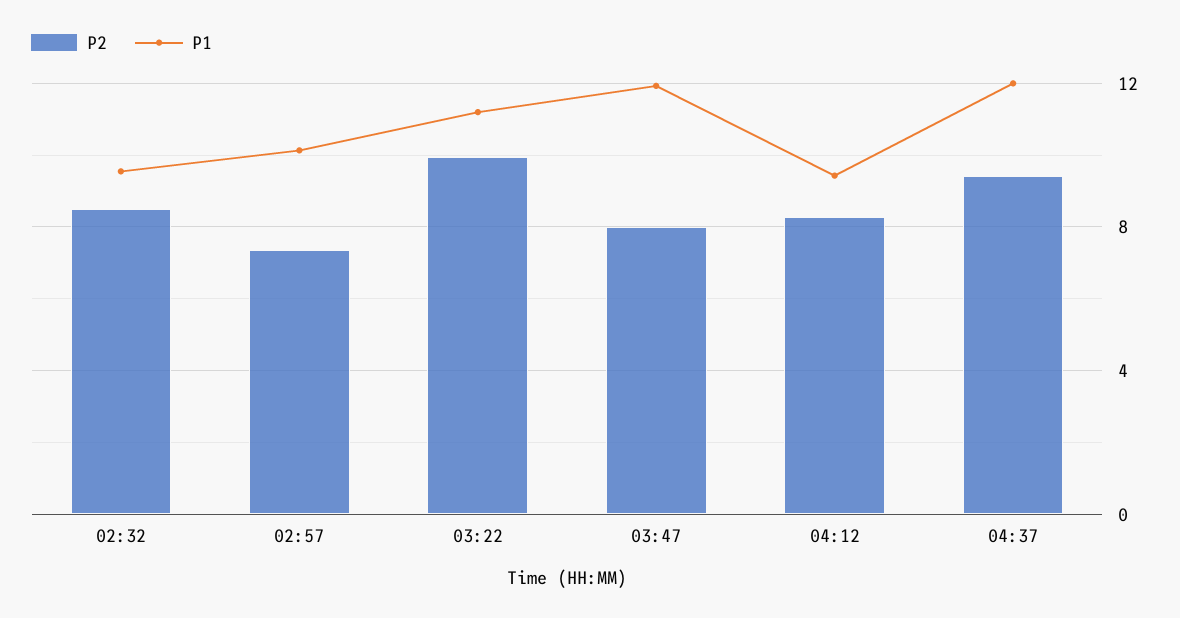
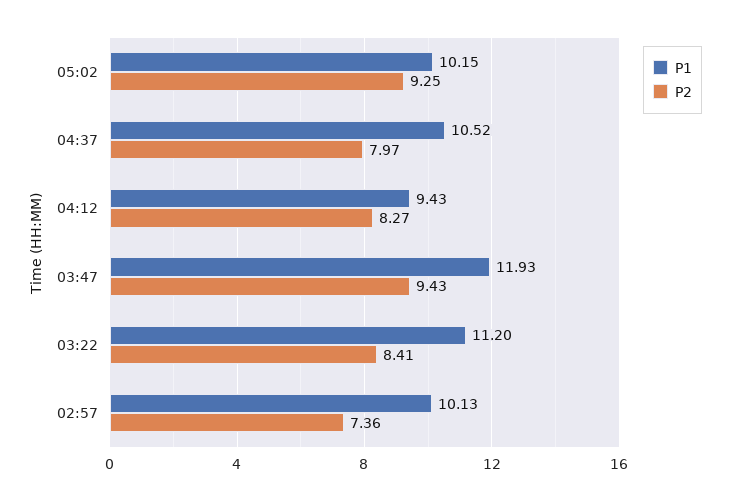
P2, 02:32: 8.5 -> none
P1, 02:32: 9.5 -> none
P2, 03:22: 10 -> 8.41
P2, 03:47: 8 -> 9.43
P2, 04:37: 9.5 -> 7.97
P1, 04:37: 12 -> 10.52
P1, 05:02: none -> 10.15
P2, 05:02: none -> 9.25

